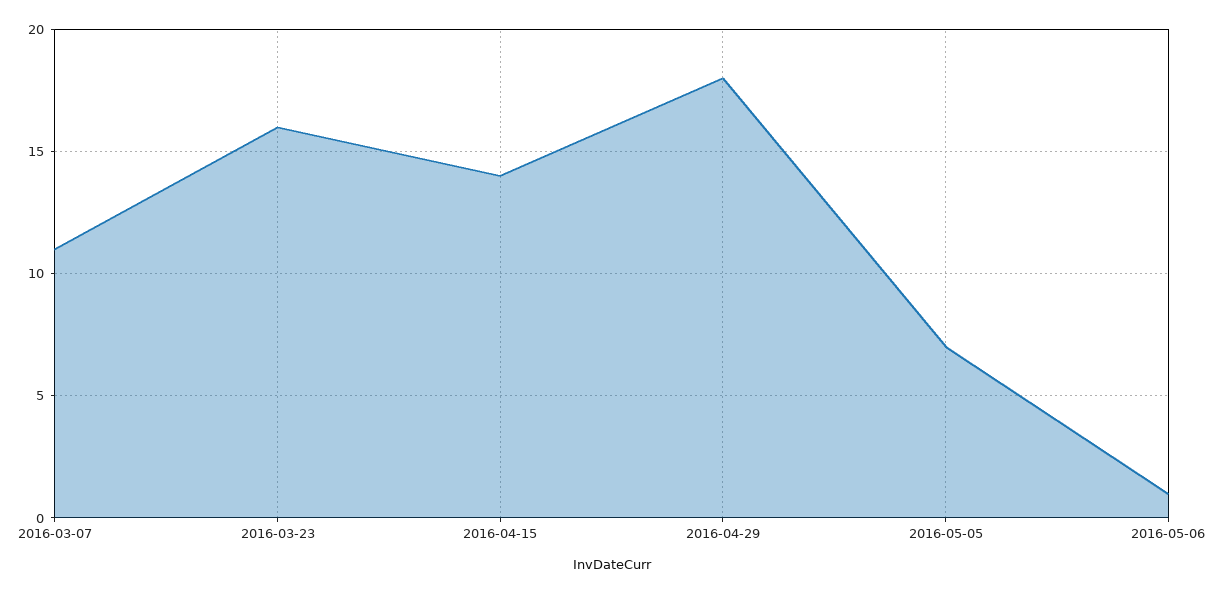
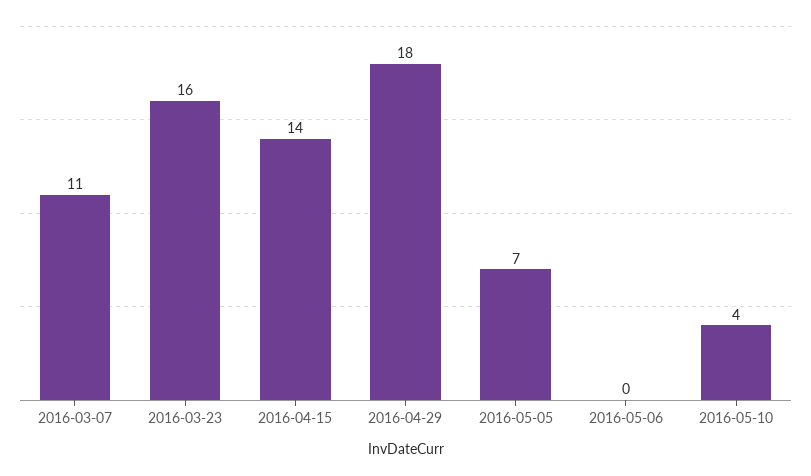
2016-05-06: 1 -> 0
2016-05-10: none -> 4

